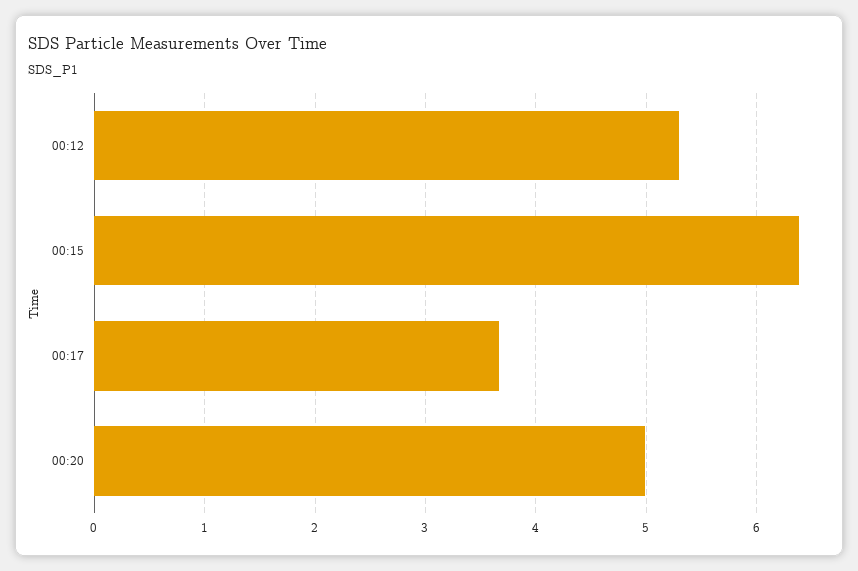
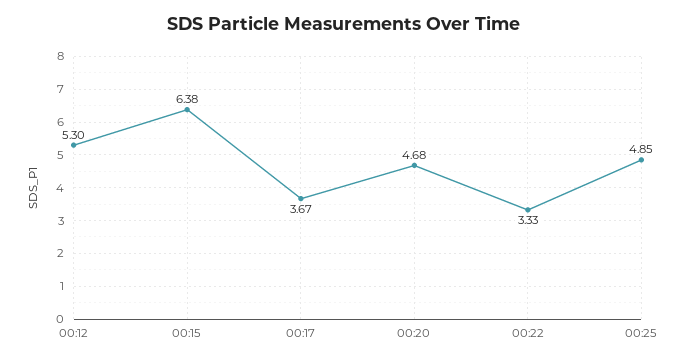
00:20: 5 -> 4.68
00:22: none -> 3.33
00:25: none -> 4.85

